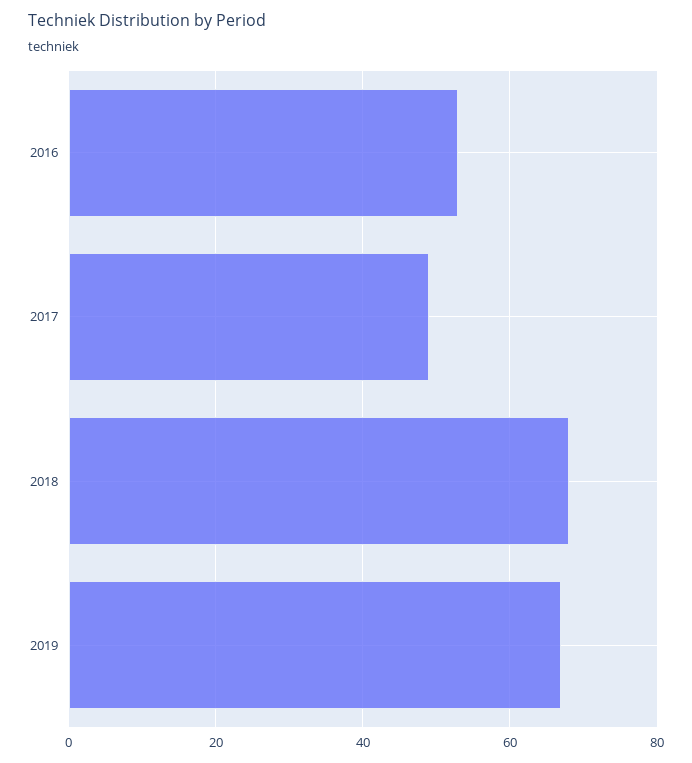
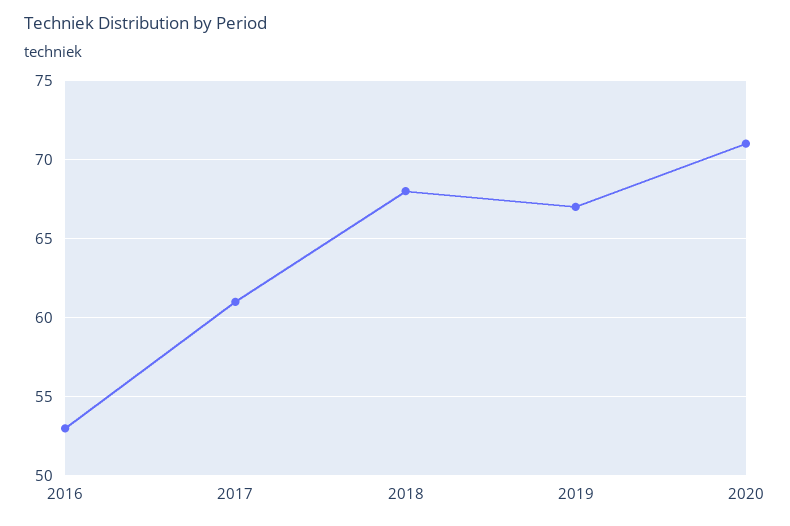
2017: 50 -> 61
2020: none -> 71

